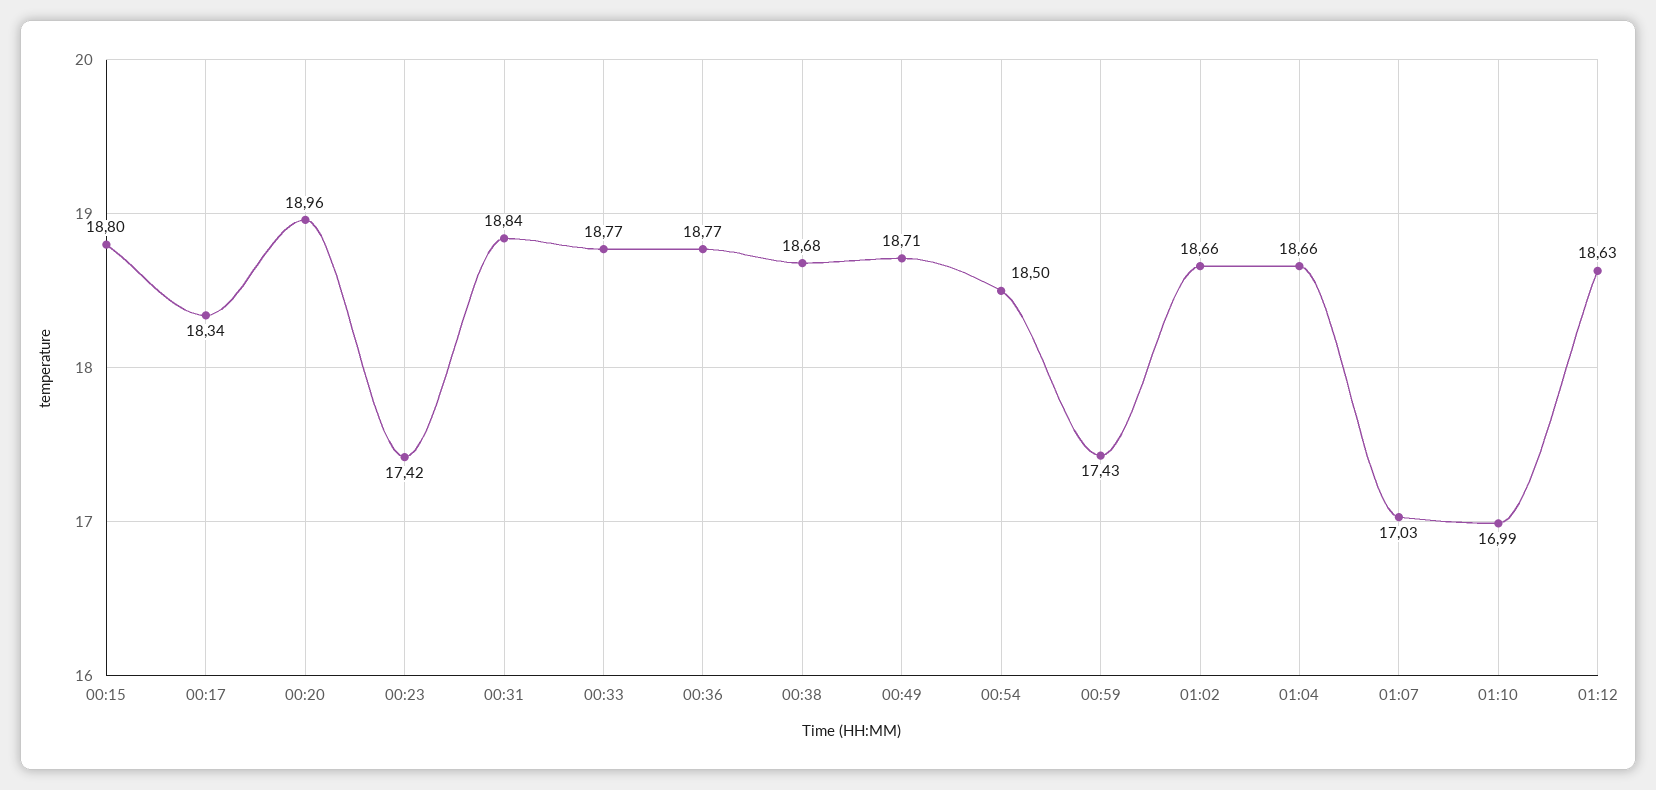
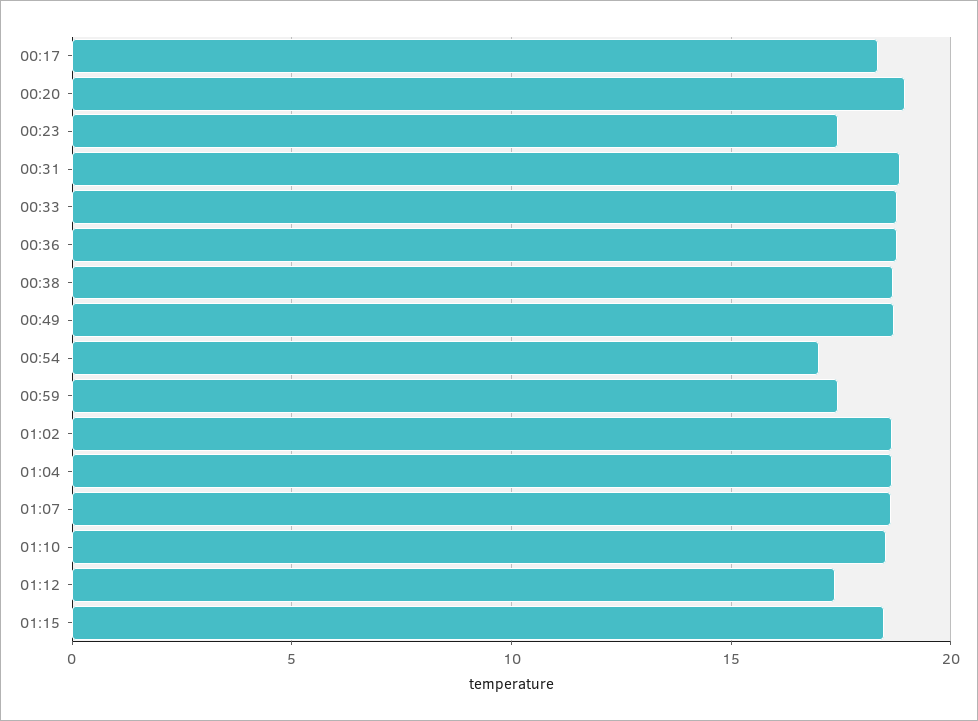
00:15: 18.8 -> none
00:54: 18.5 -> 17
01:07: 17.03 -> 18.5
01:10: 16.99 -> 18.5
01:12: 18.63 -> 17.5
01:15: none -> 18.5

